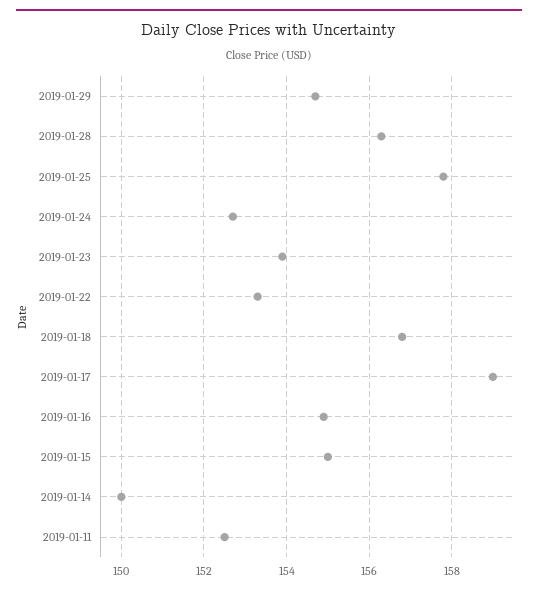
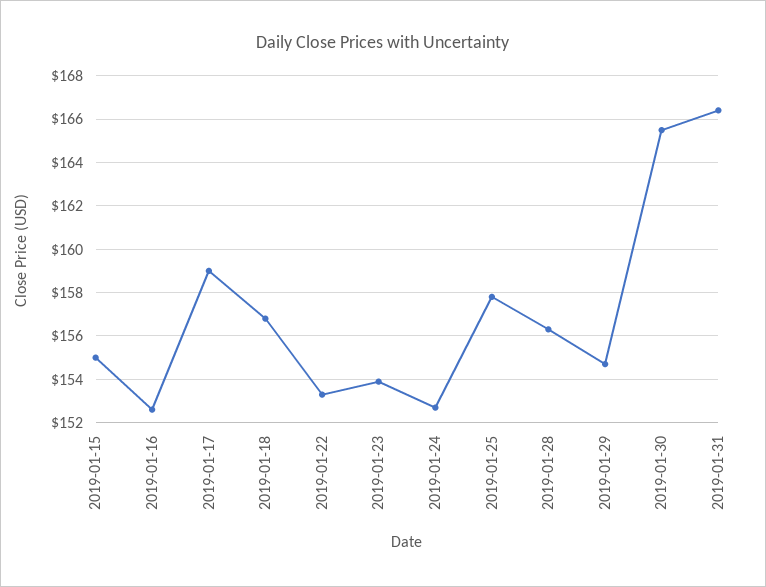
2019-01-16: 155 -> 152.5
2019-01-14: 150 -> none
2019-01-11: 152.5 -> none
2019-01-30: none -> 165.5
2019-01-31: none -> 166.5

